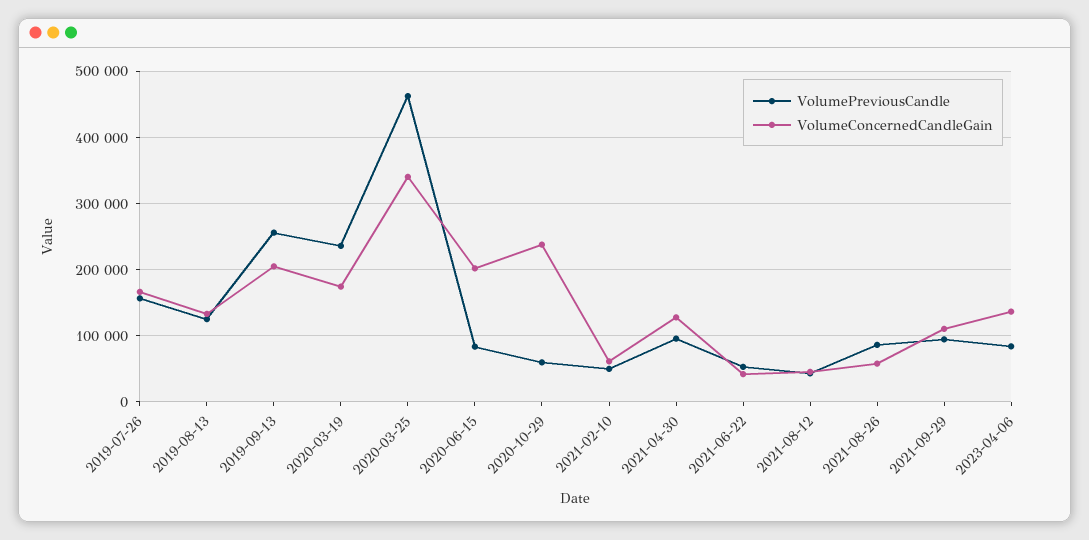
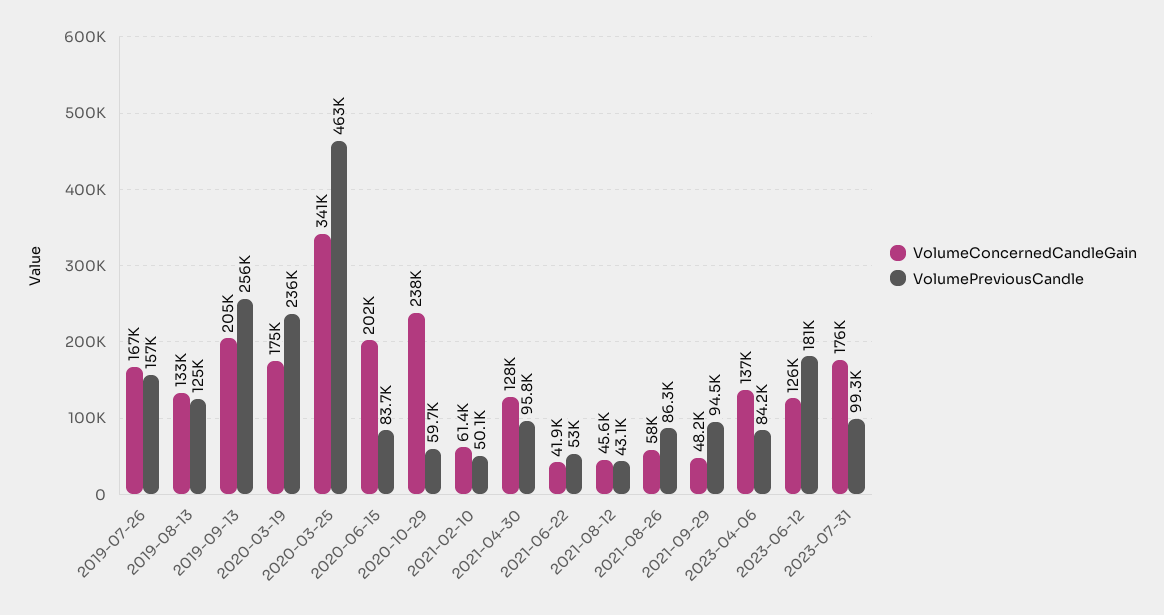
VolumeConcernedCandleGain, 2021-09-29: 110000 -> 48200
VolumeConcernedCandleGain, 2023-06-12: none -> 126000
VolumePreviousCandle, 2023-06-12: none -> 181000
VolumeConcernedCandleGain, 2023-07-31: none -> 176000
VolumePreviousCandle, 2023-07-31: none -> 99300

